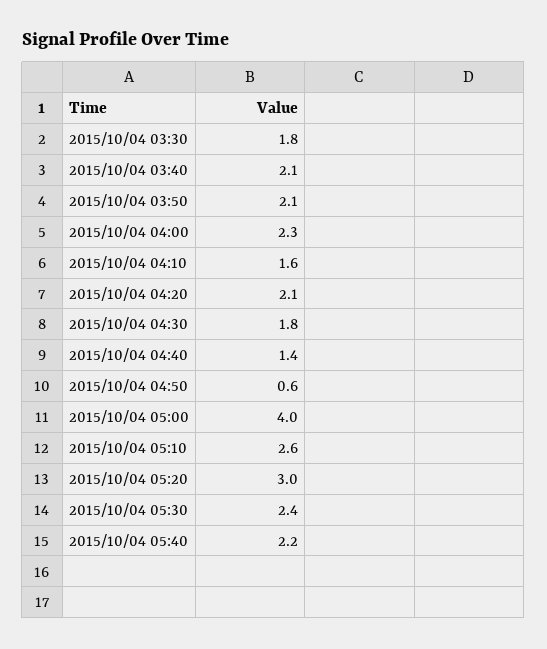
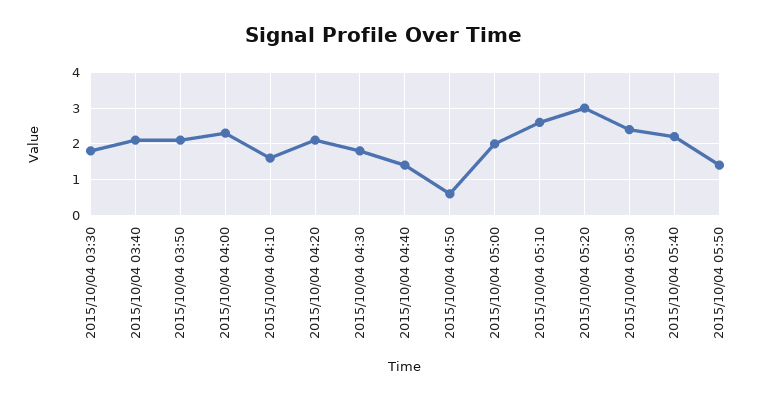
2015/10/04 05:00: 4 -> 2
2015/10/04 05:50: none -> 1.5

